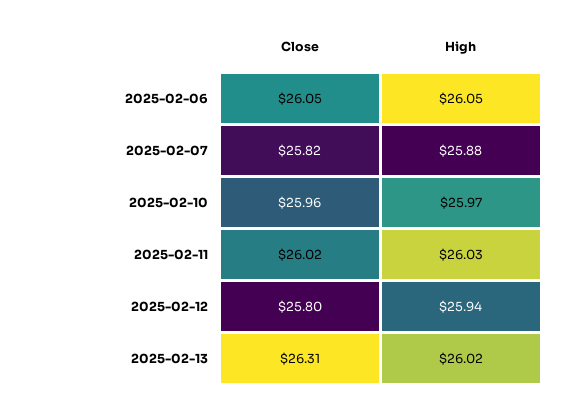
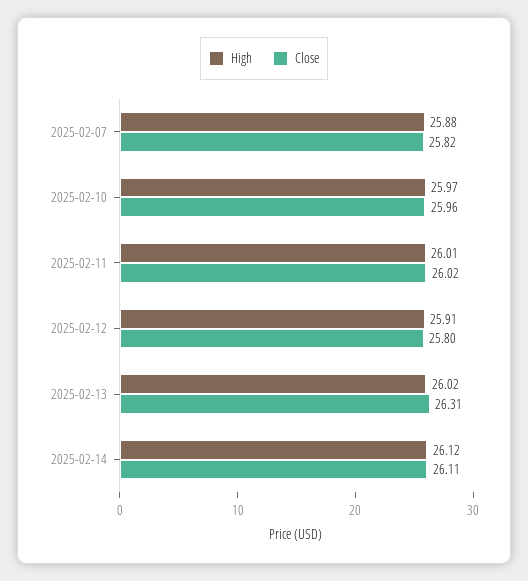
Close, 2025-02-06: 26.05 -> none
High, 2025-02-06: 26.05 -> none
High, 2025-02-11: 26.03 -> 26.01
High, 2025-02-12: 25.94 -> 25.91
High, 2025-02-14: none -> 26.12
Close, 2025-02-14: none -> 26.11

